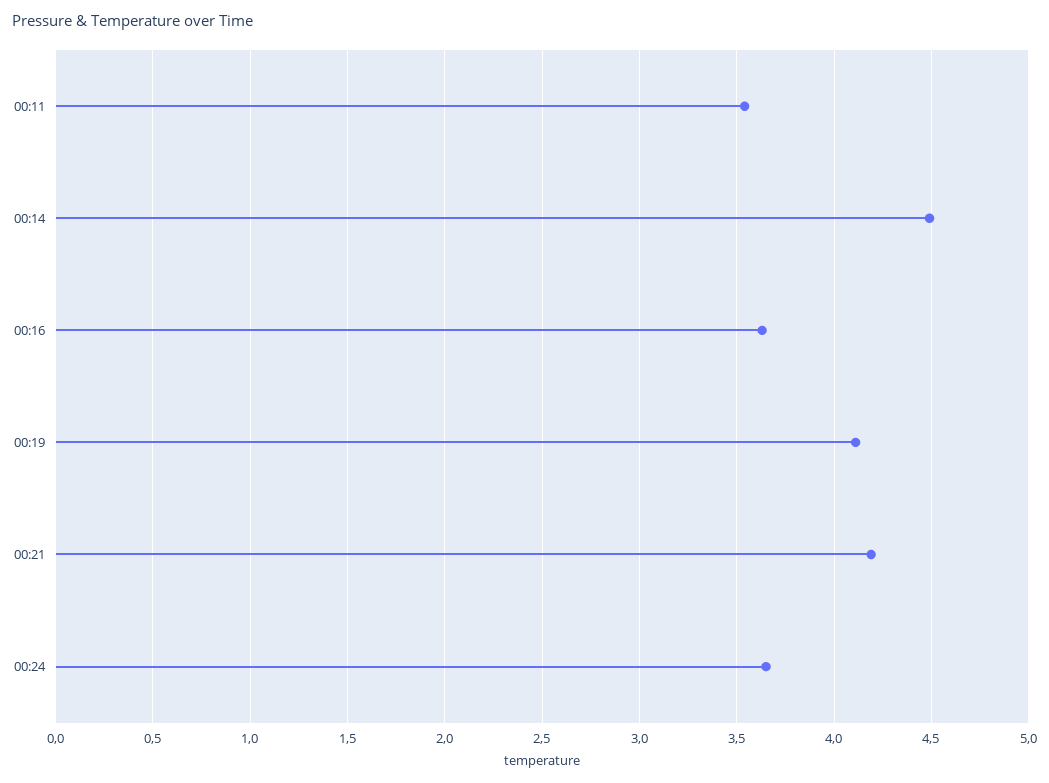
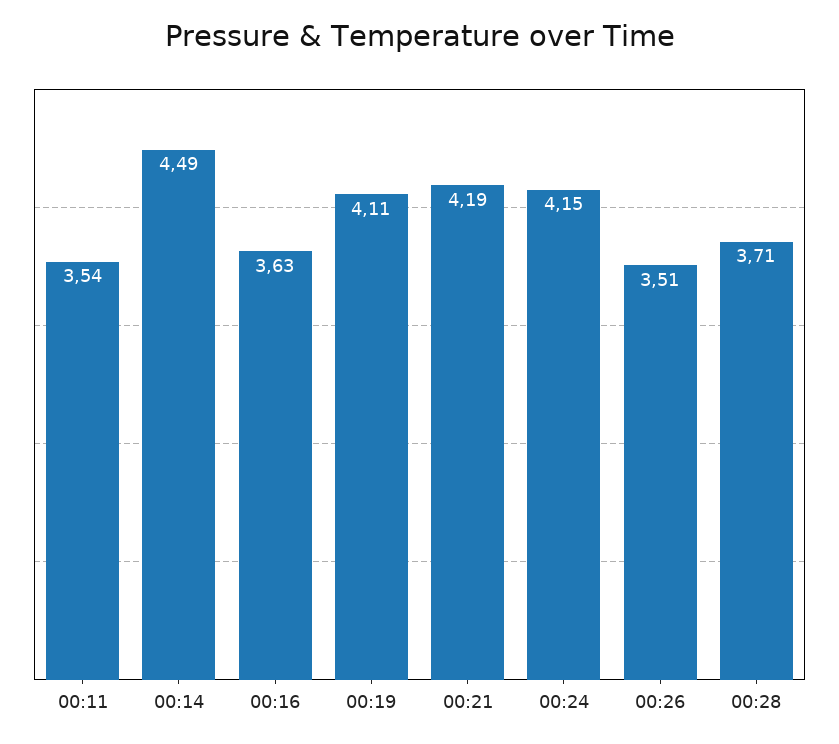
00:24: 3.65 -> 4.15
00:26: none -> 3.51
00:28: none -> 3.71

